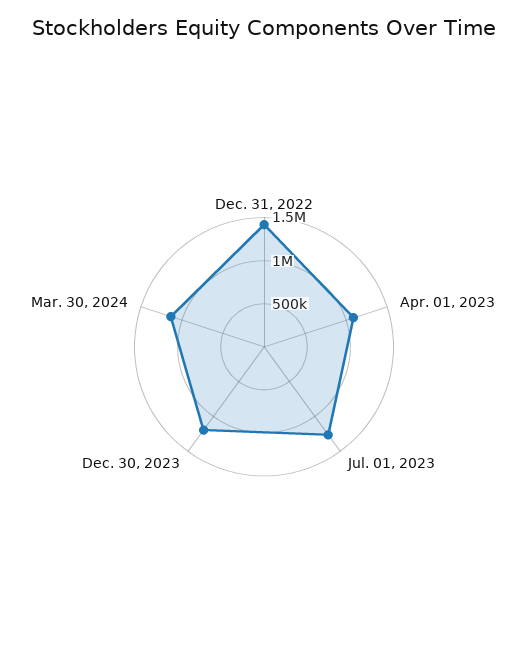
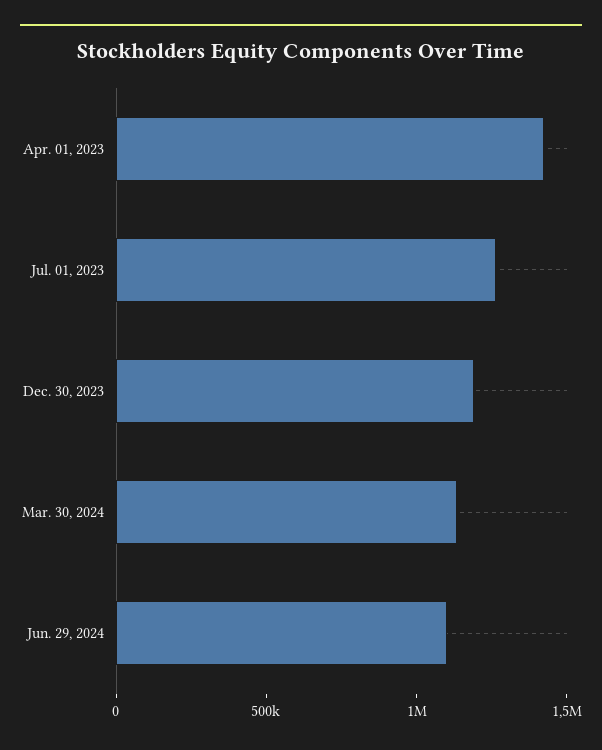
Dec. 31, 2022: 1400000 -> none
Apr. 01, 2023: 1100000 -> 1400000
Jun. 29, 2024: none -> 1100000

